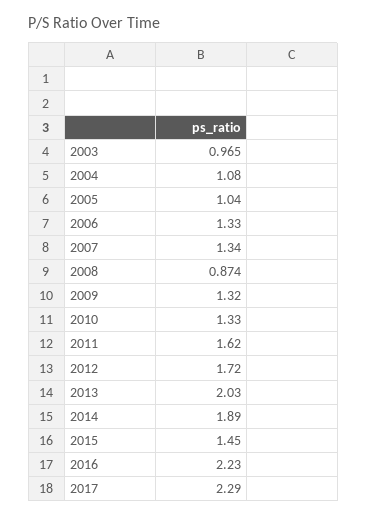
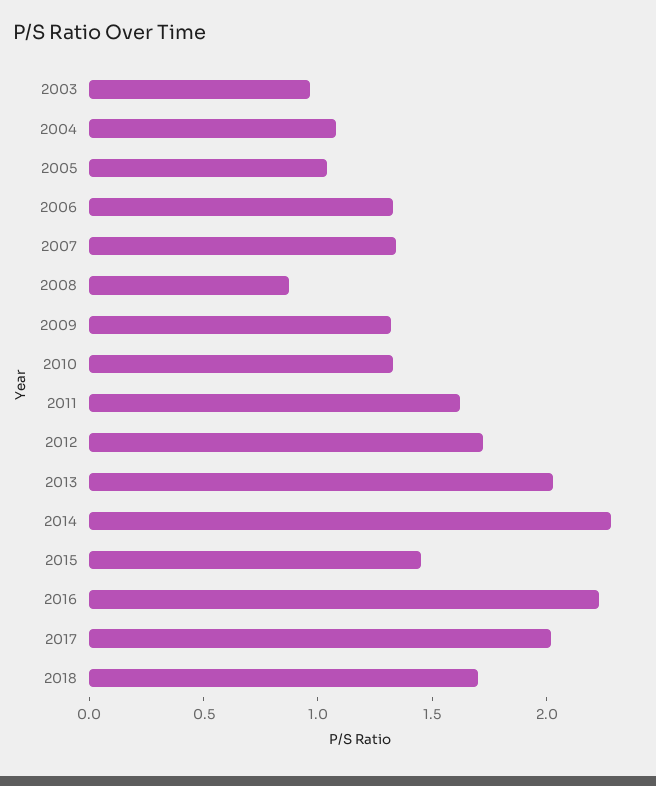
2014: 1.89 -> 2.3
2017: 2.29 -> 2
2018: none -> 1.7

